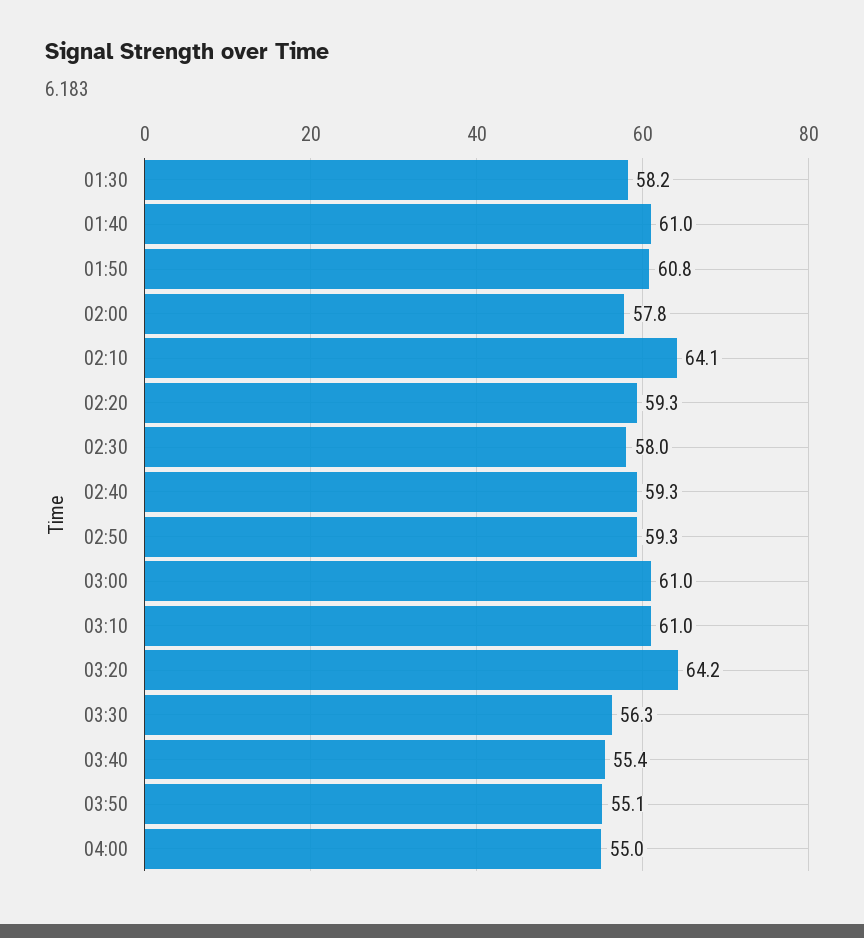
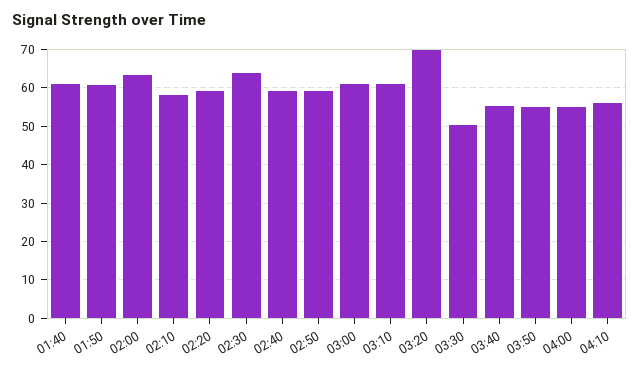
01:30: 58.2 -> none
02:00: 57.8 -> 64
02:10: 64.1 -> 58
02:30: 58 -> 64
03:20: 64.2 -> 70
03:30: 56.3 -> 50
04:10: none -> 56

